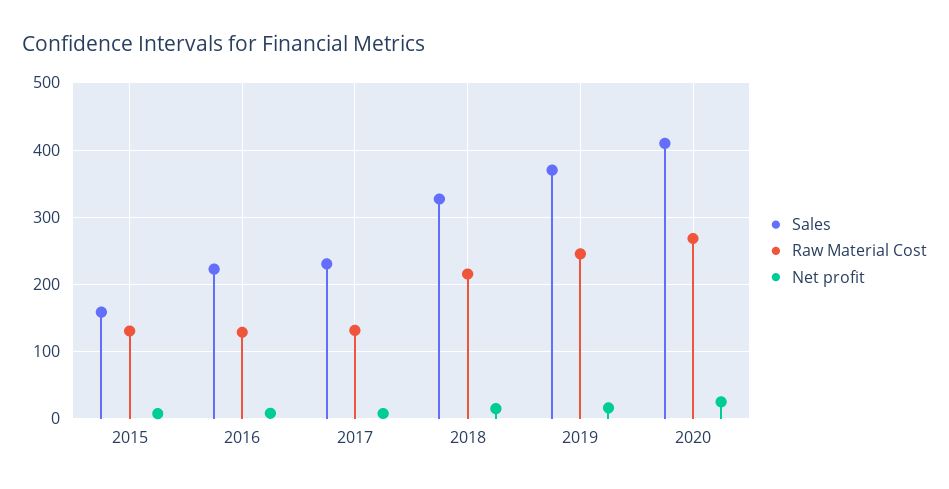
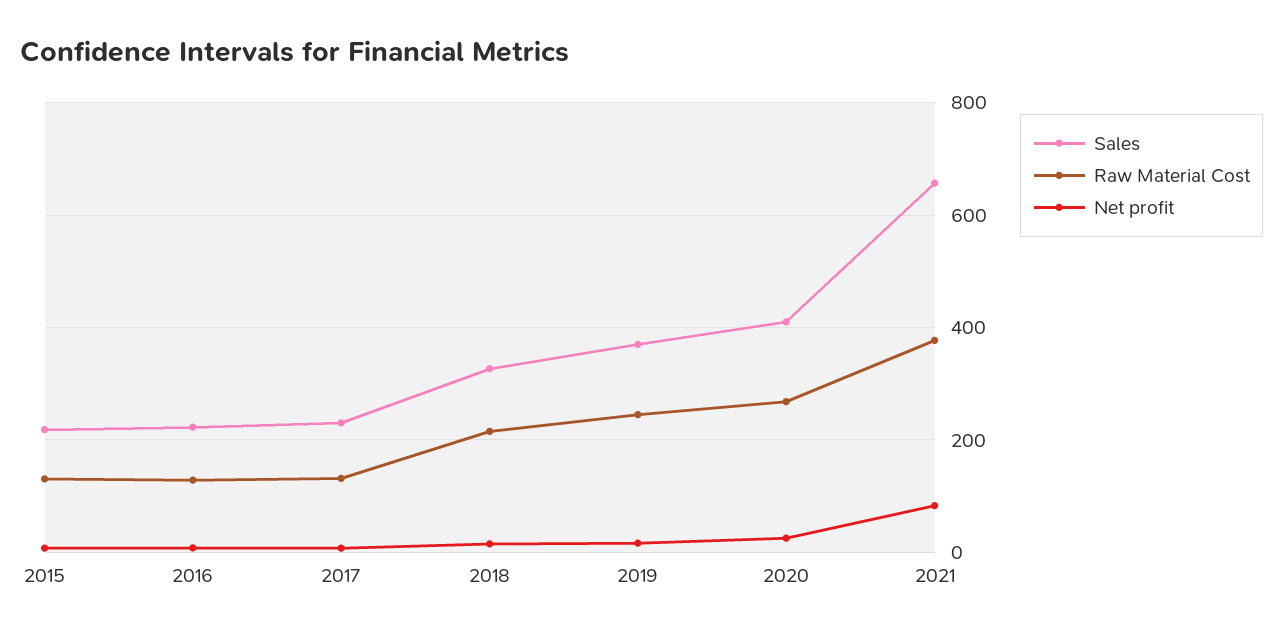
Sales, 2015: 160 -> 220
Sales, 2021: none -> 660
Raw Material Cost, 2021: none -> 380
Net profit, 2021: none -> 80

